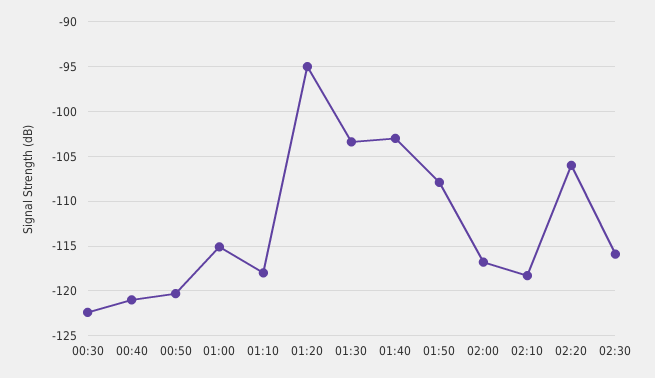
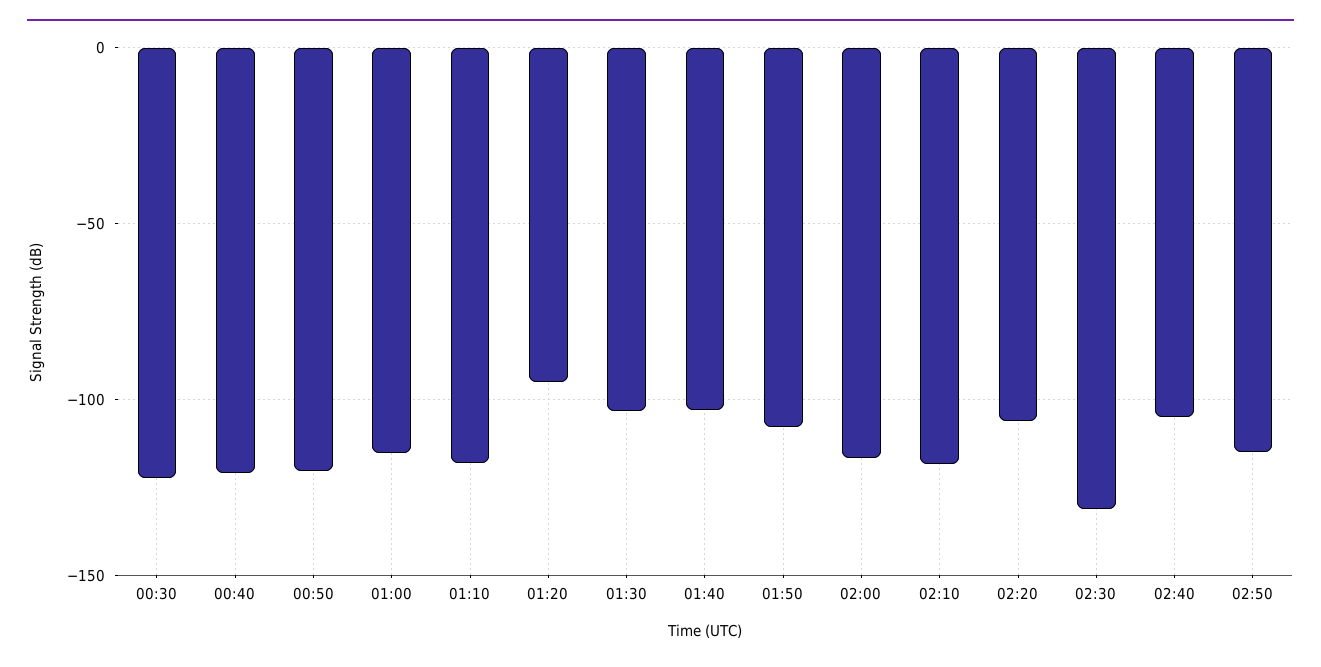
02:30: -116 -> -130
02:40: none -> -105
02:50: none -> -115

